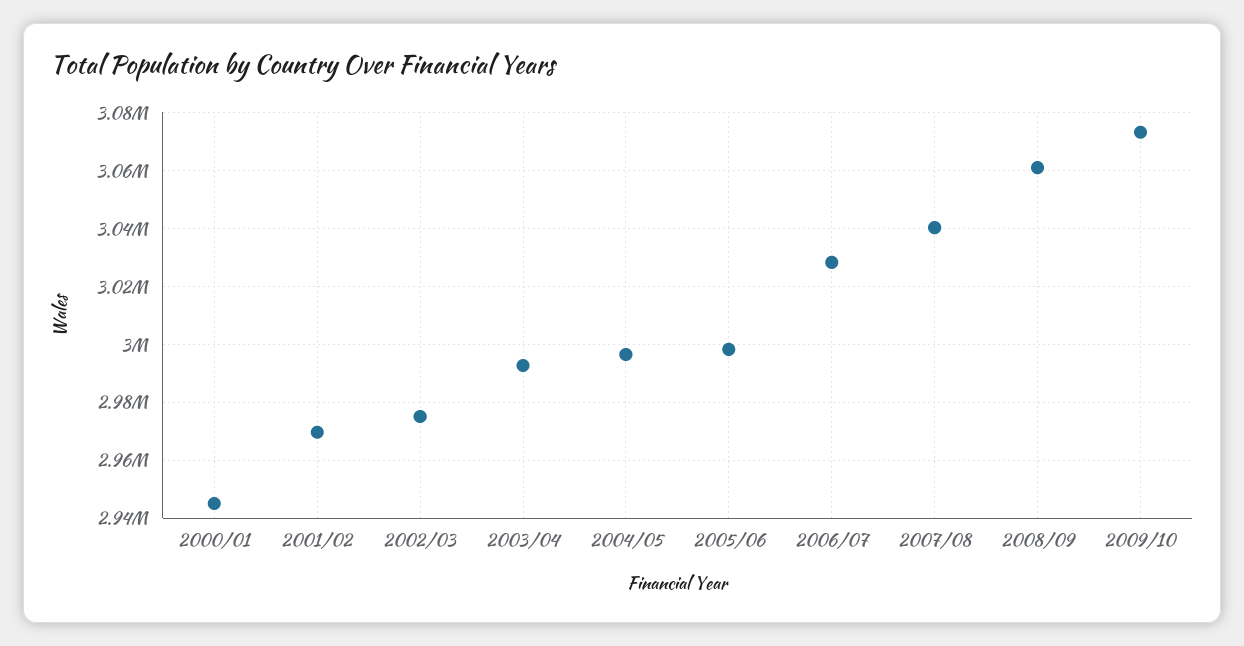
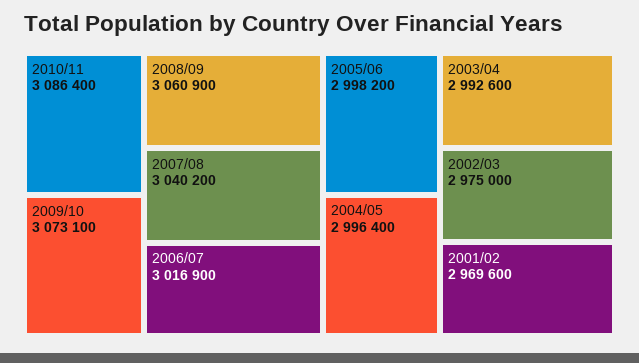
2000/01: 2945000 -> none
2006/07: 3027500 -> 3016900
2010/11: none -> 3086400

